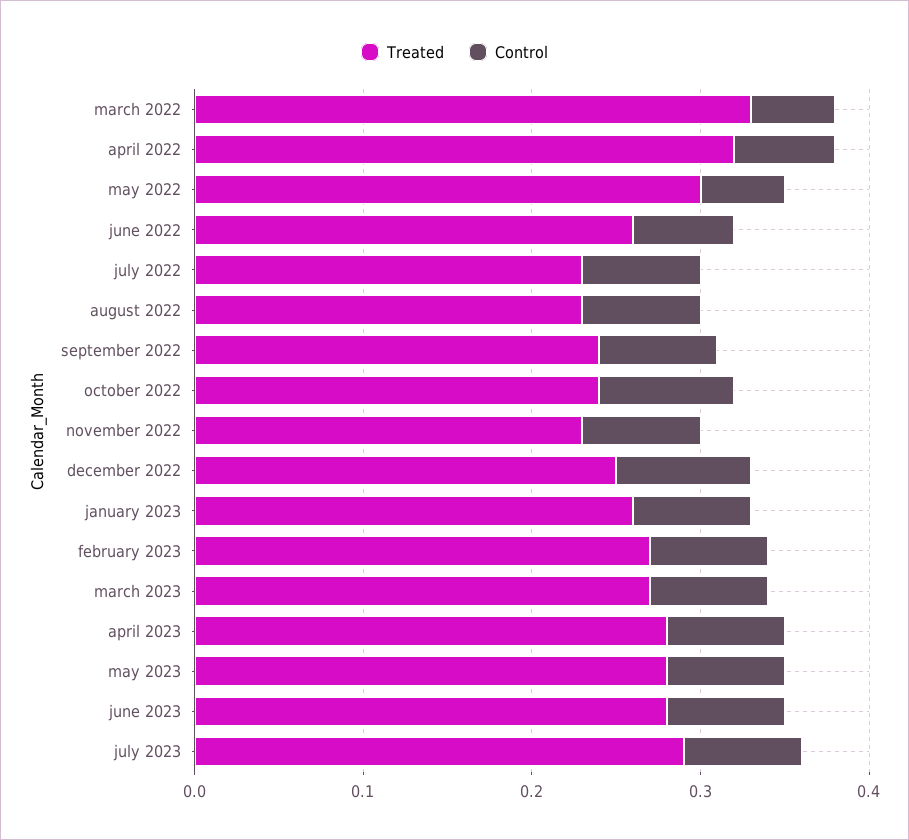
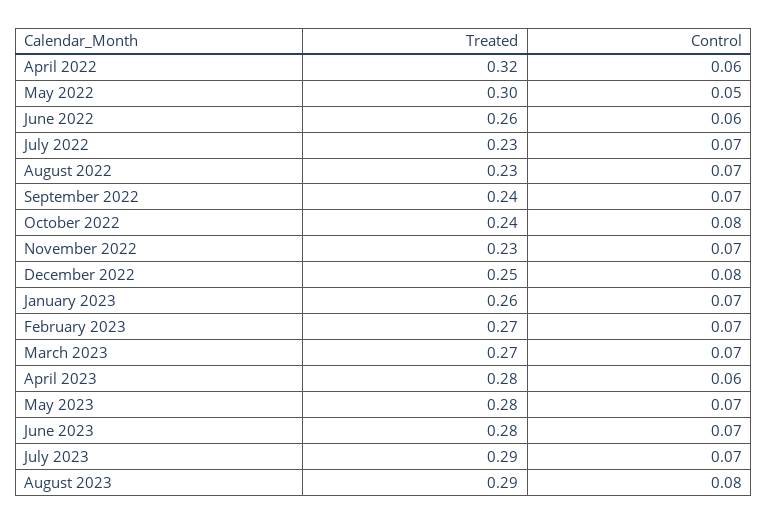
Treated, march 2022: 0.33 -> none
Control, march 2022: 0.05 -> none
Control, april 2023: 0.07 -> 0.06
Treated, August 2023: none -> 0.29
Control, August 2023: none -> 0.08

